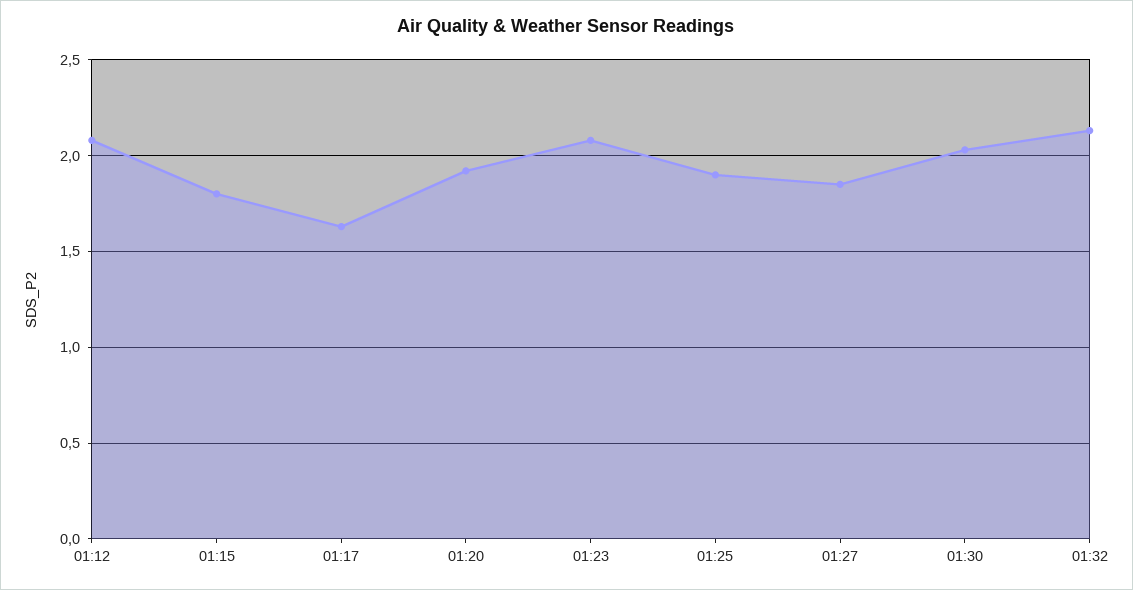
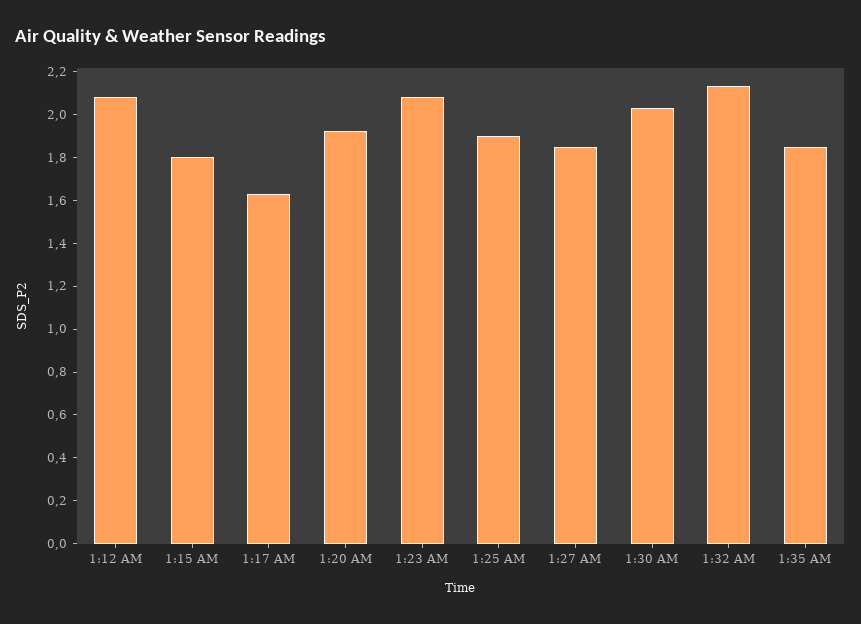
1:35 AM: none -> 1.85

